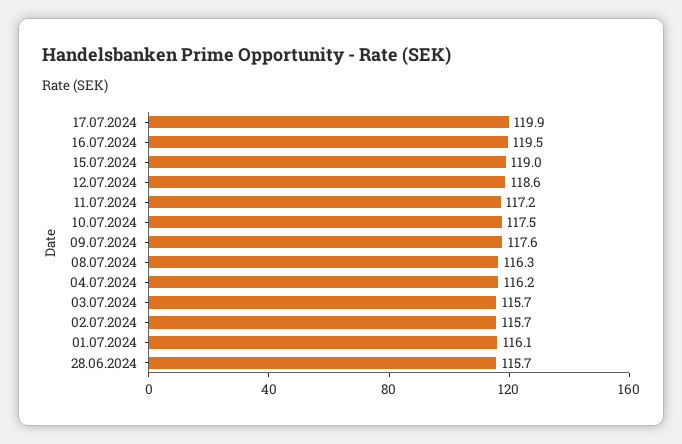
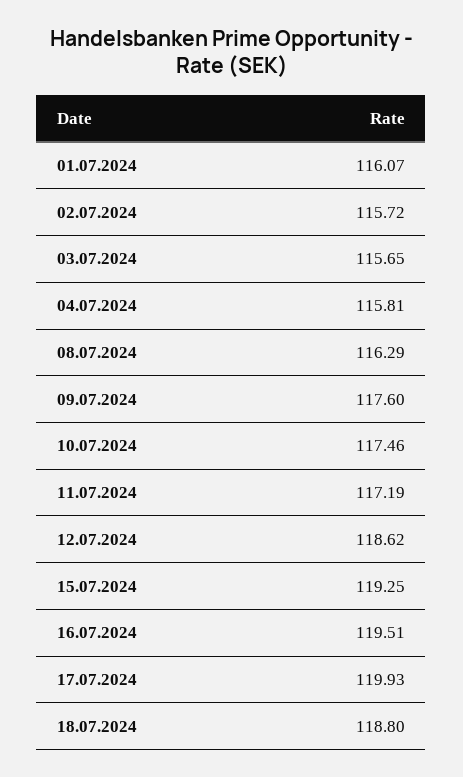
15.07.2024: 119 -> 119.25
04.07.2024: 116.2 -> 115.81
28.06.2024: 115.7 -> none
18.07.2024: none -> 118.8

